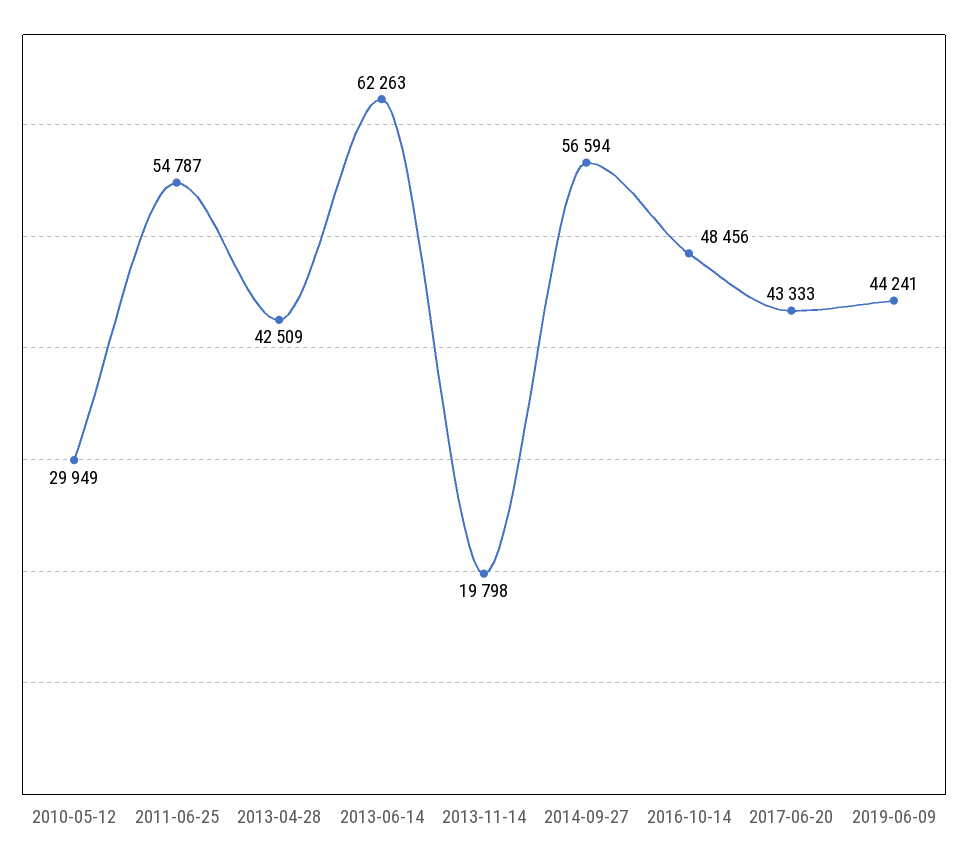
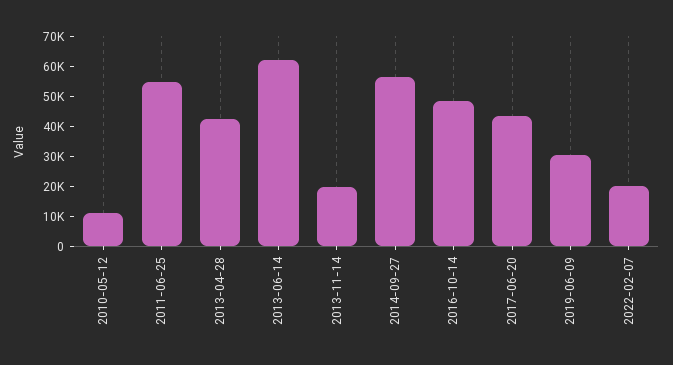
2010-05-12: 29949 -> 10000
2019-06-09: 44241 -> 30000
2022-02-07: none -> 20000

